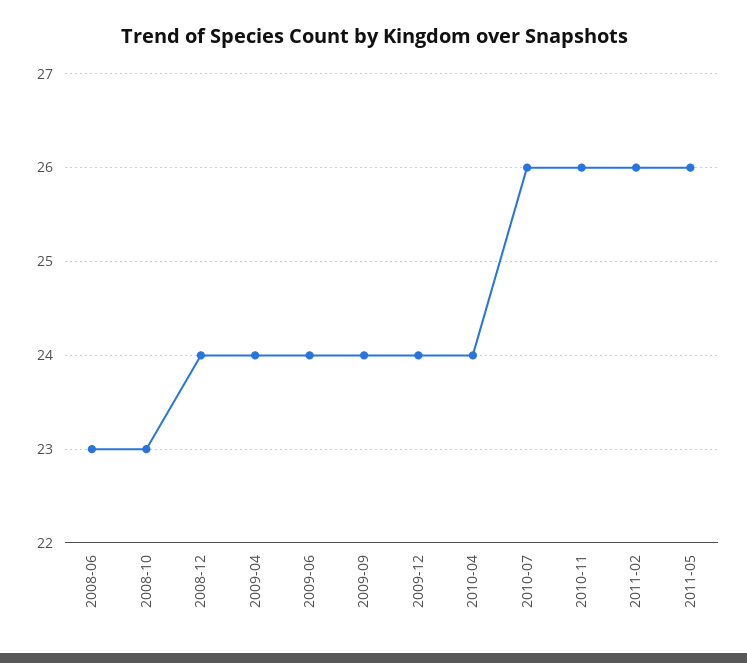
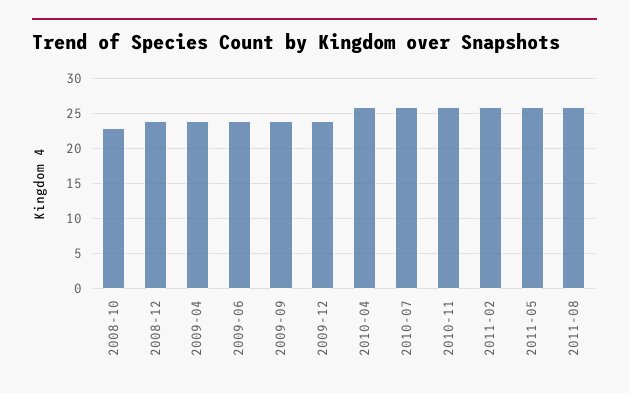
2008-06: 23 -> none
2010-04: 24 -> 26
2011-08: none -> 26

